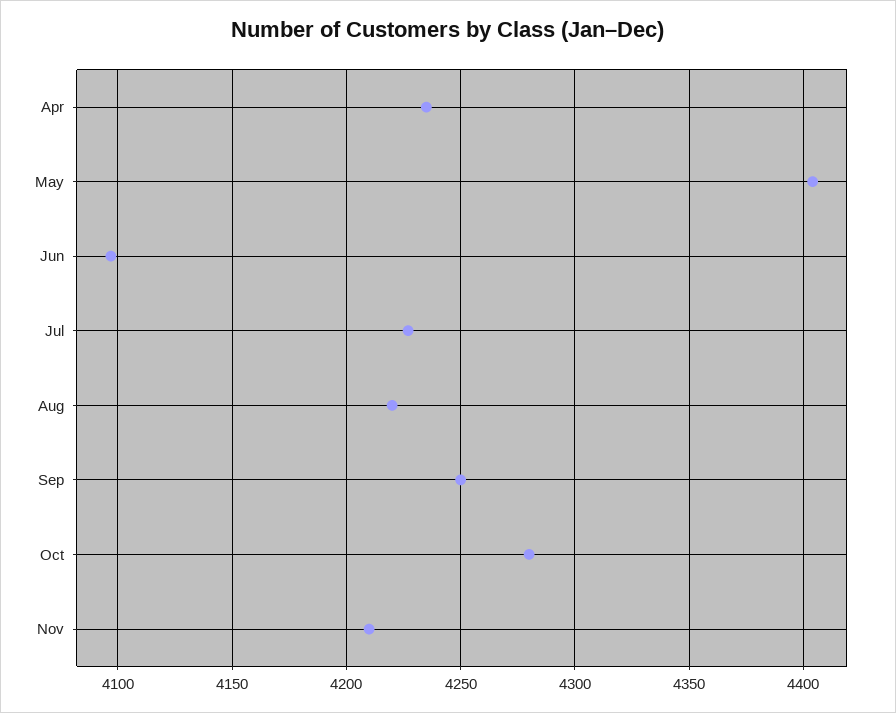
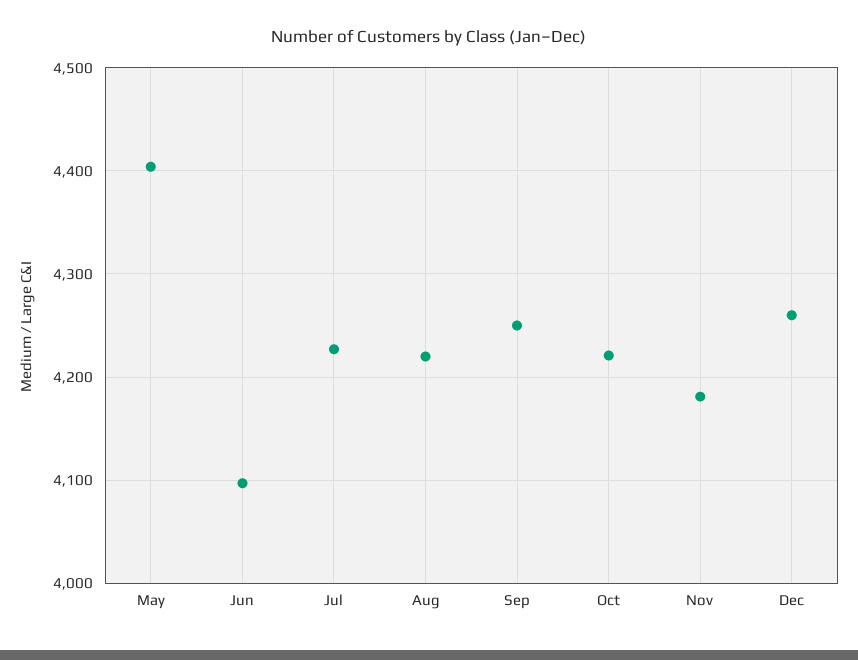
Apr: 4235 -> none
Oct: 4280 -> 4220
Nov: 4210 -> 4180
Dec: none -> 4260

